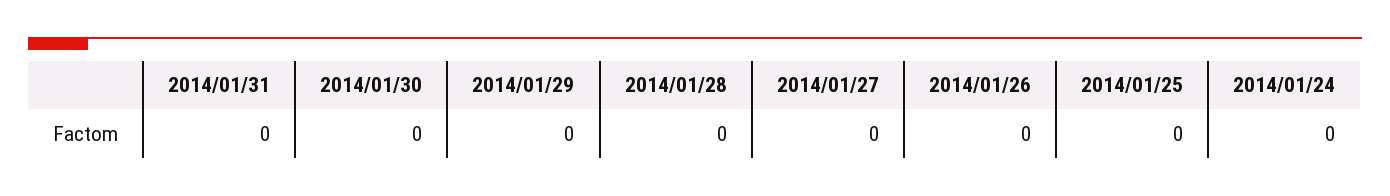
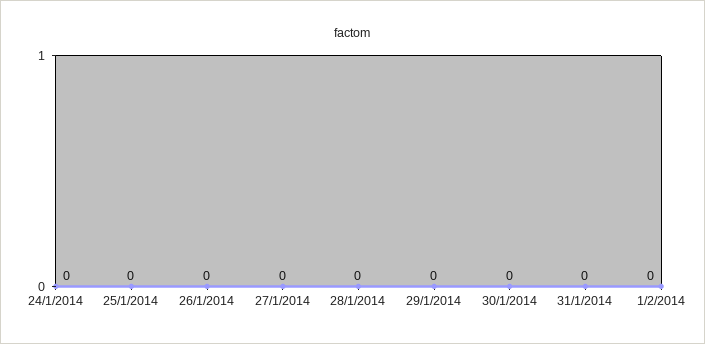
1/2/2014: none -> 0

